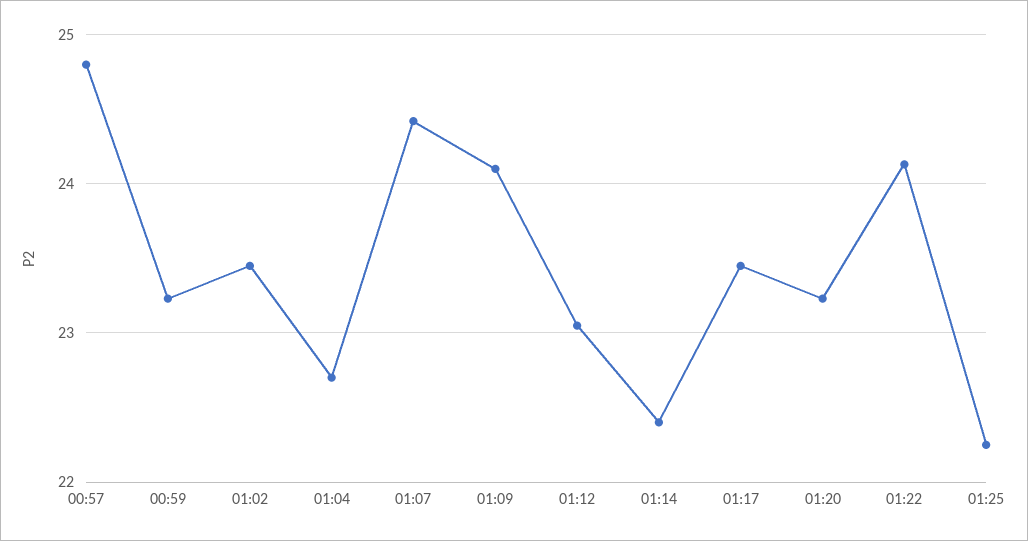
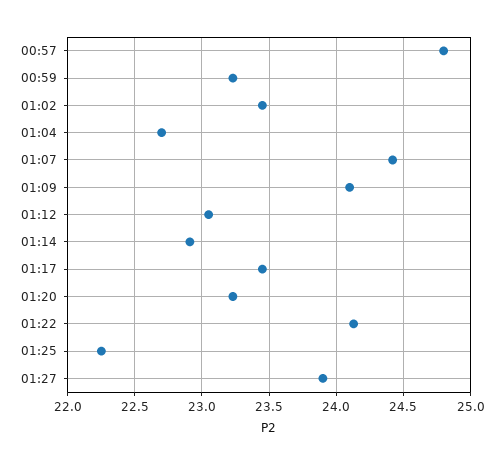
01:14: 22.4 -> 22.9
01:27: none -> 23.9

